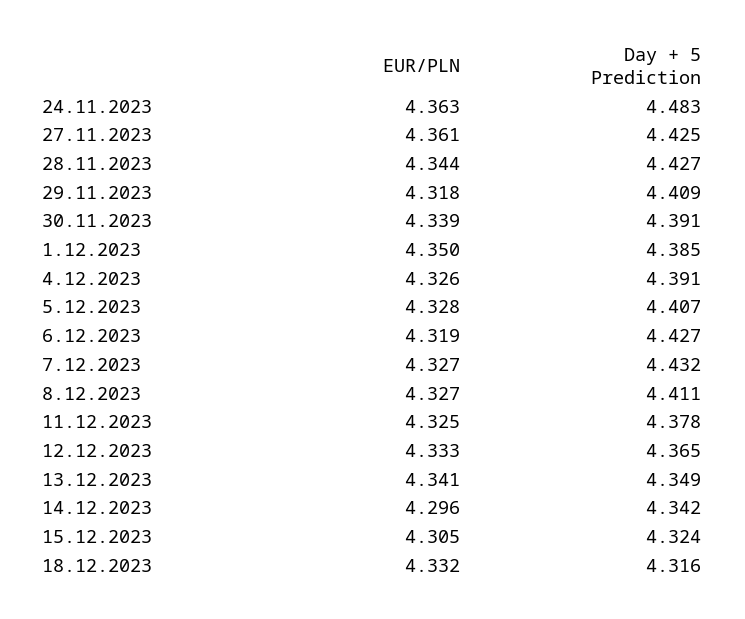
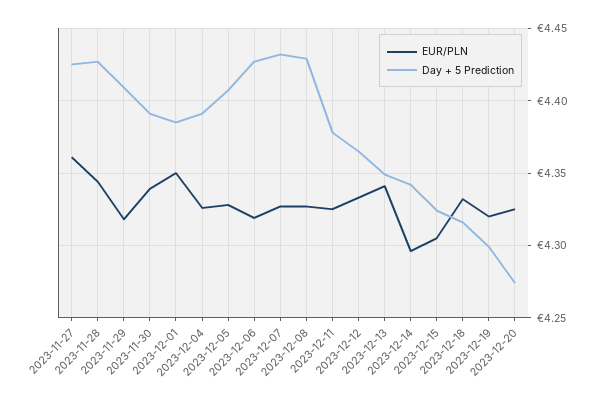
EUR/PLN, 24.11.2023: 4.363 -> none
Day + 5 Prediction, 24.11.2023: 4.483 -> none
Day + 5 Prediction, 8.12.2023: 4.411 -> 4.43
EUR/PLN, 2023-12-19: none -> 4.32
Day + 5 Prediction, 2023-12-19: none -> 4.3
EUR/PLN, 2023-12-20: none -> 4.325
Day + 5 Prediction, 2023-12-20: none -> 4.275

